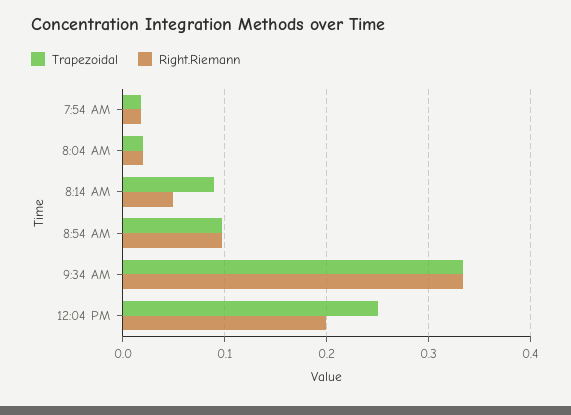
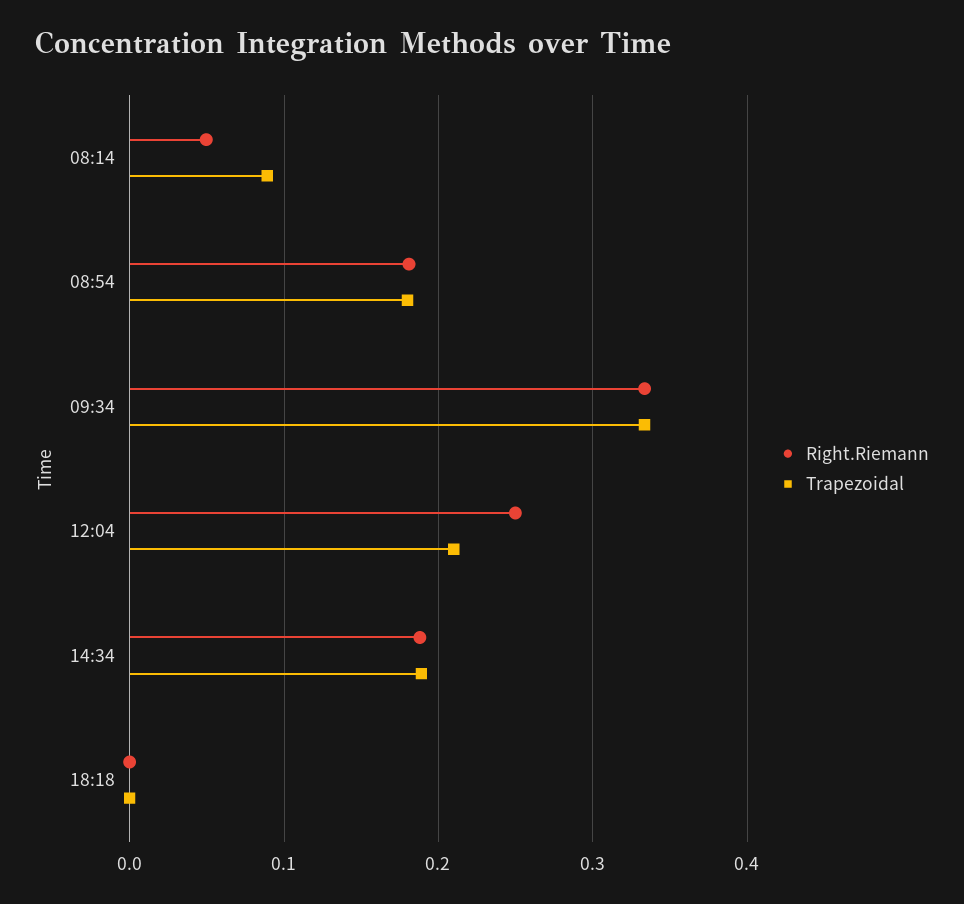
Trapezoidal, 7:54 AM: 0.02 -> none
Right.Riemann, 7:54 AM: 0.02 -> none
Trapezoidal, 8:04 AM: 0.02 -> none
Right.Riemann, 8:04 AM: 0.02 -> none
Trapezoidal, 8:54 AM: 0.1 -> 0.18
Right.Riemann, 8:54 AM: 0.1 -> 0.18
Trapezoidal, 12:04 PM: 0.25 -> 0.21
Right.Riemann, 12:04 PM: 0.2 -> 0.25
Right.Riemann, 14:34: none -> 0.19
Trapezoidal, 14:34: none -> 0.19
Right.Riemann, 18:18: none -> 0
Trapezoidal, 18:18: none -> 0

